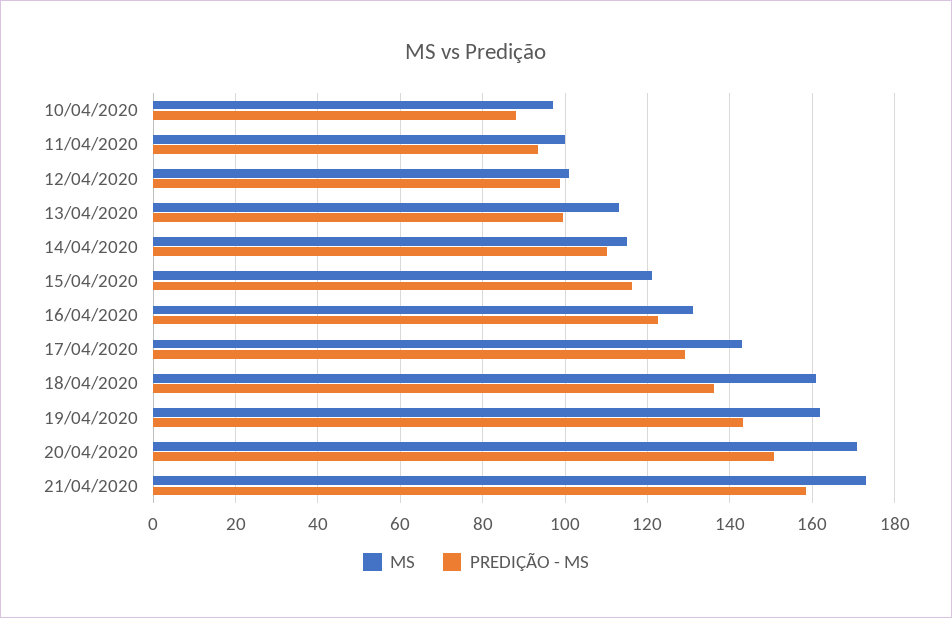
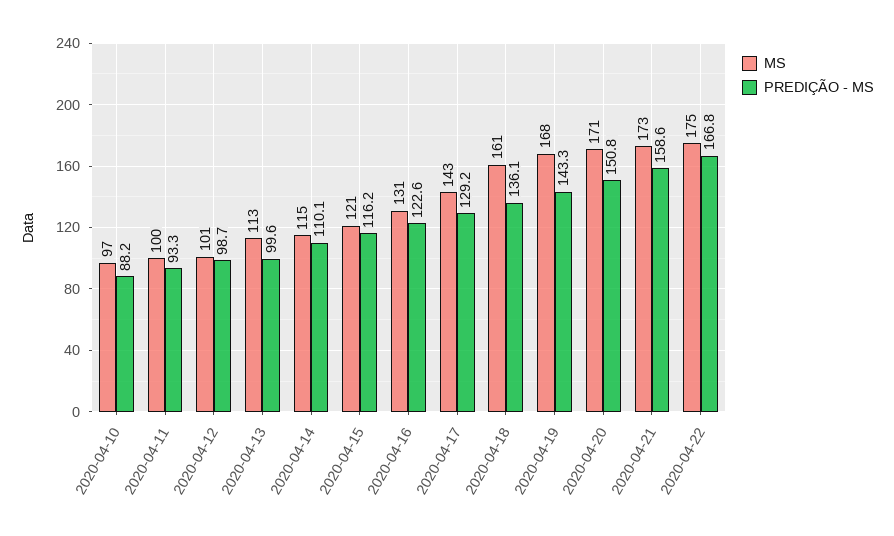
MS, 19/04/2020: 162 -> 168
MS, 2020-04-22: none -> 175
PREDIÇÃO - MS, 2020-04-22: none -> 166.8

